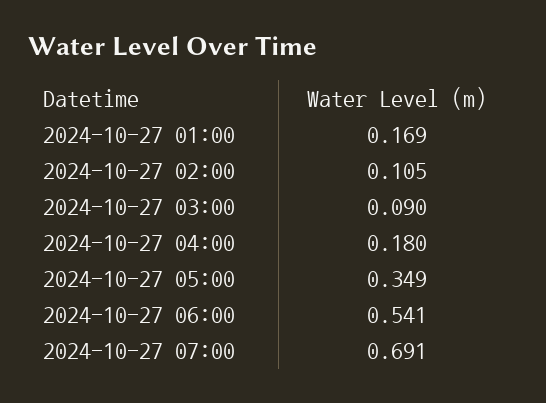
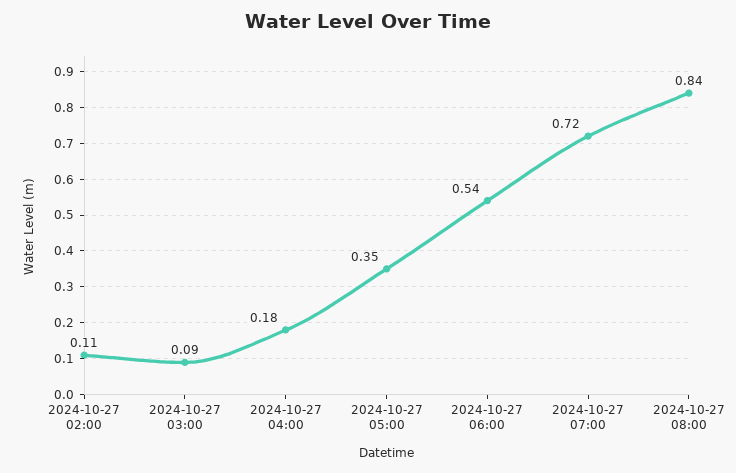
2024-10-27 01:00: 0.169 -> none
2024-10-27 07:00: 0.691 -> 0.72
2024-10-27 08:00: none -> 0.84

